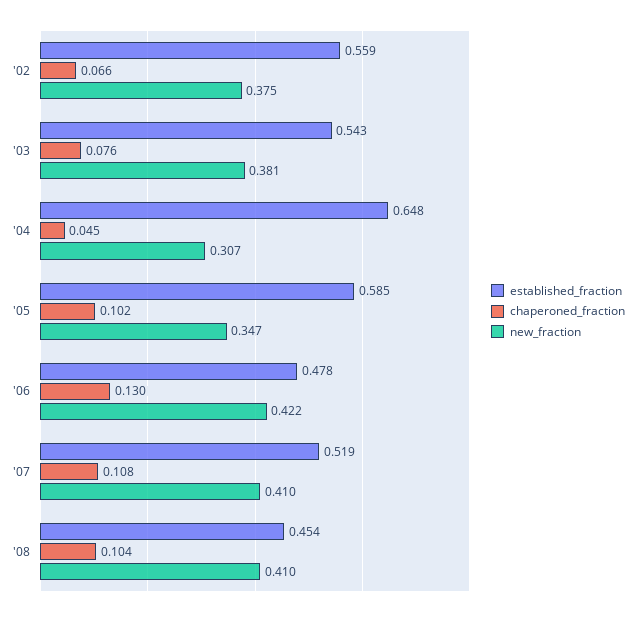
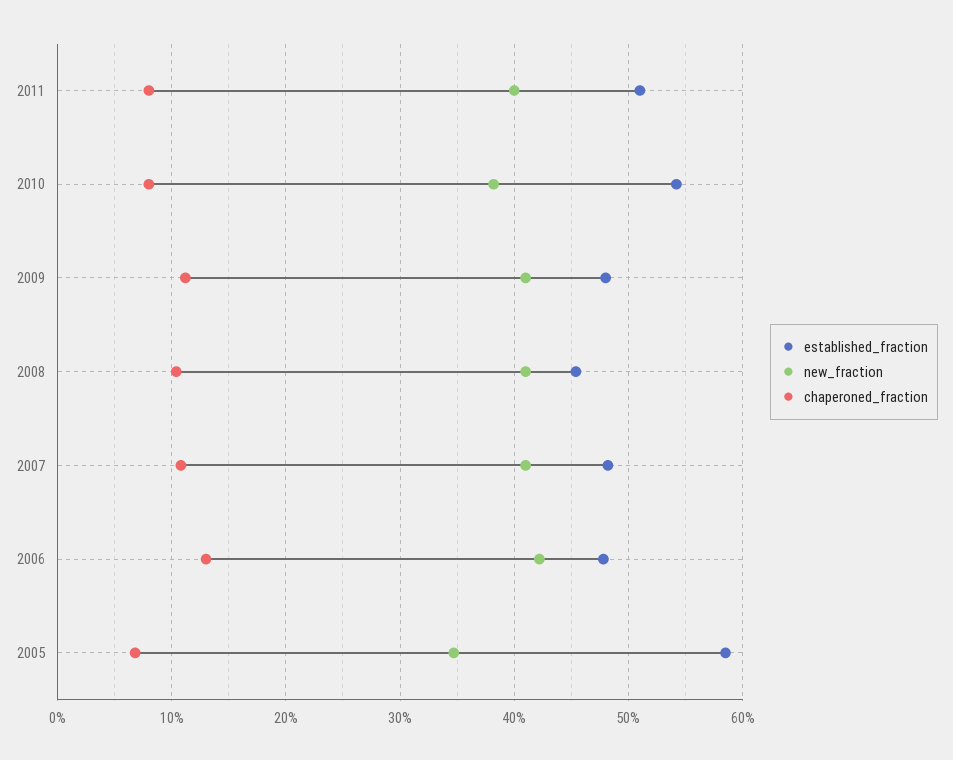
established_fraction, '02: 0.559 -> none
chaperoned_fraction, '02: 0.066 -> none
new_fraction, '02: 0.375 -> none
established_fraction, '03: 0.543 -> none
chaperoned_fraction, '03: 0.076 -> none
new_fraction, '03: 0.381 -> none
established_fraction, '04: 0.648 -> none
chaperoned_fraction, '04: 0.045 -> none
new_fraction, '04: 0.307 -> none
chaperoned_fraction, '05: 0.102 -> 0.07
established_fraction, '07: 0.519 -> 0.48
established_fraction, 2011: none -> 0.51
new_fraction, 2011: none -> 0.4
chaperoned_fraction, 2011: none -> 0.08
established_fraction, 2010: none -> 0.54
new_fraction, 2010: none -> 0.38
chaperoned_fraction, 2010: none -> 0.08
established_fraction, 2009: none -> 0.48
new_fraction, 2009: none -> 0.41
chaperoned_fraction, 2009: none -> 0.11

